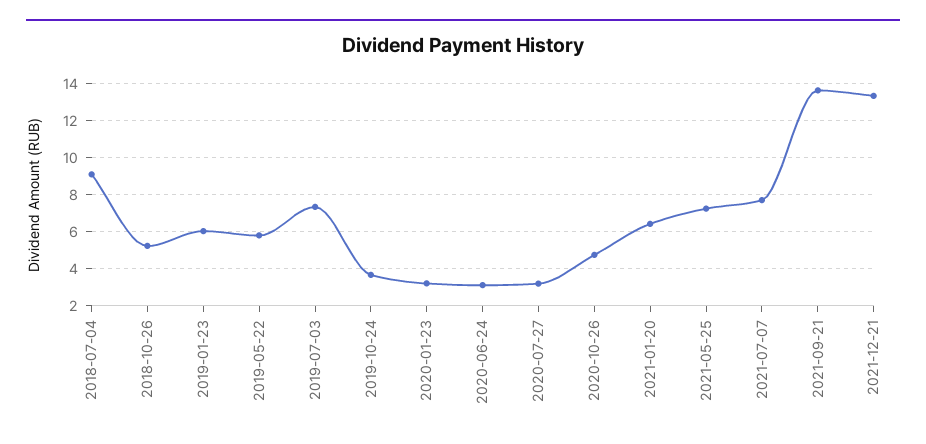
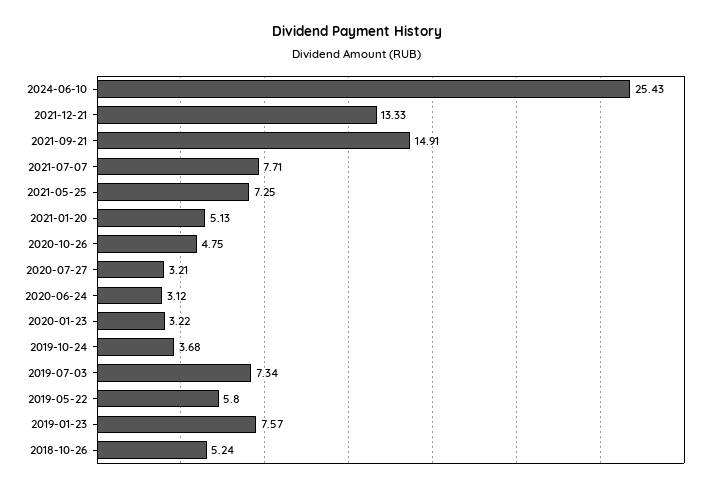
2018-07-04: 9 -> none
2019-01-23: 6 -> 7.57
2021-01-20: 6.5 -> 5.13
2021-09-21: 13.5 -> 14.91
2024-06-10: none -> 25.43

